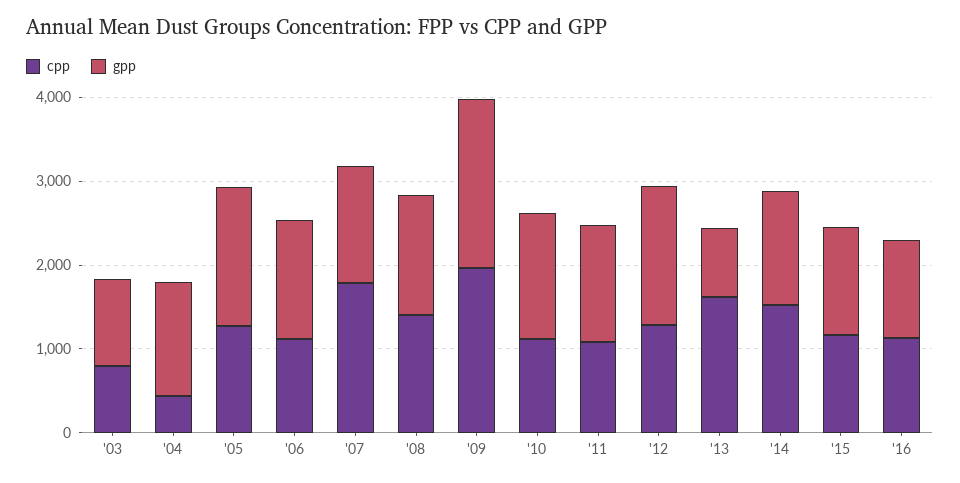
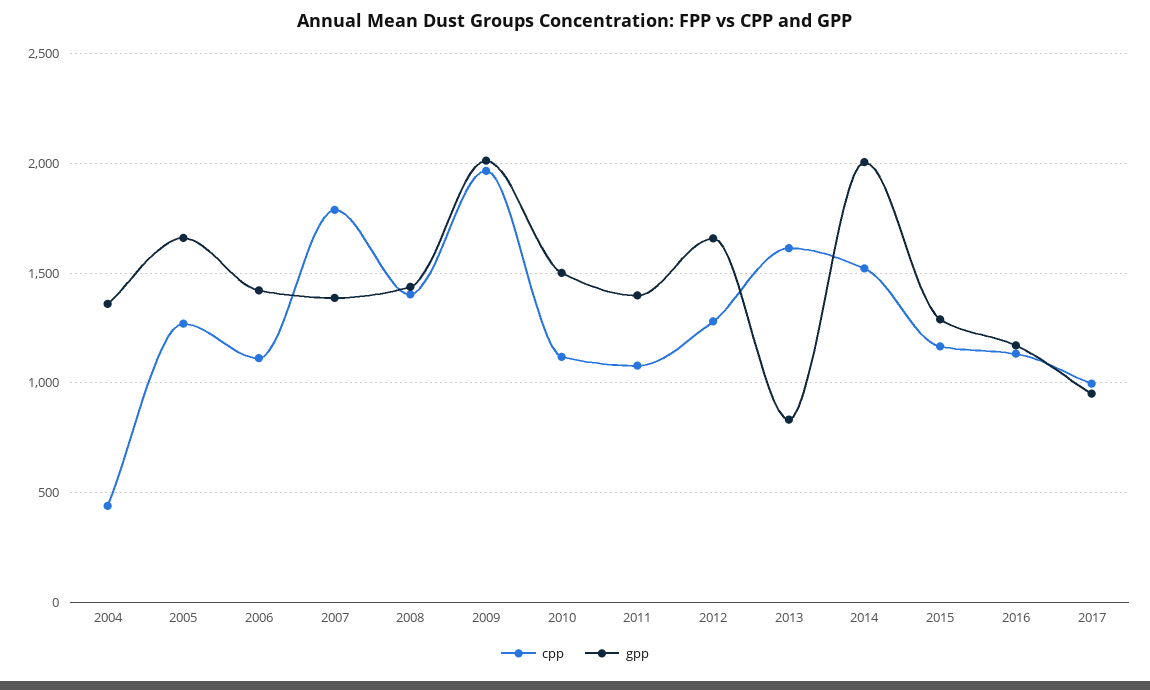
cpp, '03: 800 -> none
gpp, '03: 1000 -> none
gpp, '14: 1400 -> 2000
cpp, 2017: none -> 1000
gpp, 2017: none -> 950

